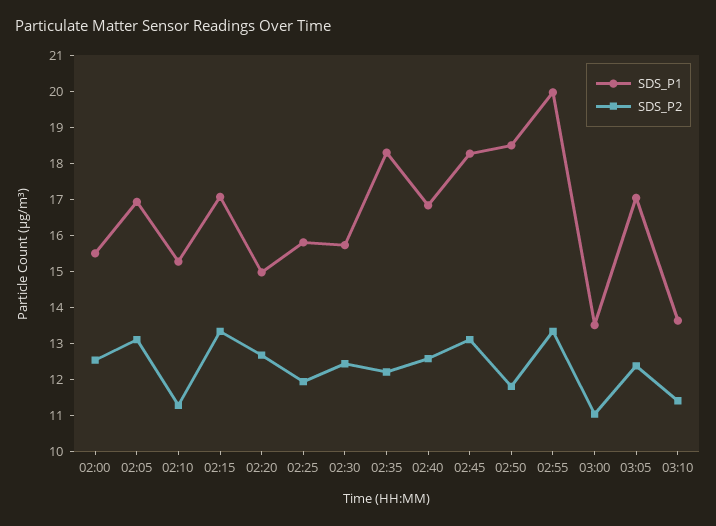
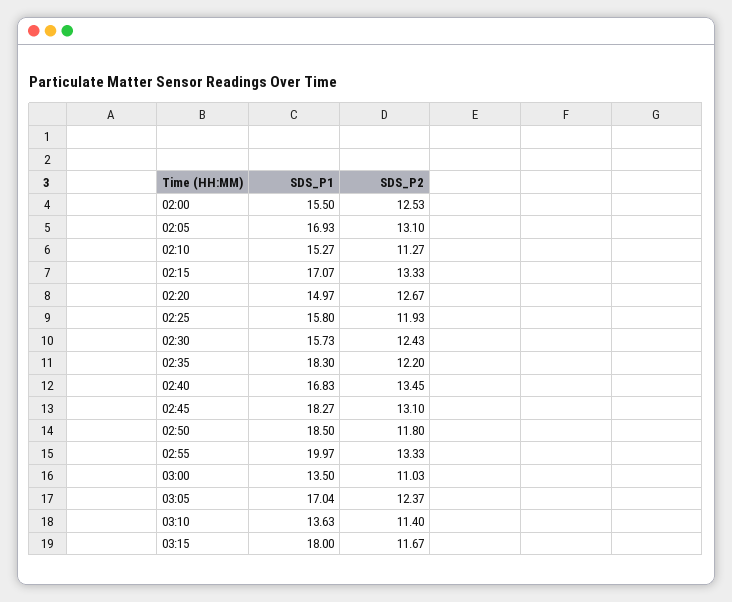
SDS_P2, 02:40: 12.5 -> 13.45
SDS_P1, 03:15: none -> 18
SDS_P2, 03:15: none -> 11.67

